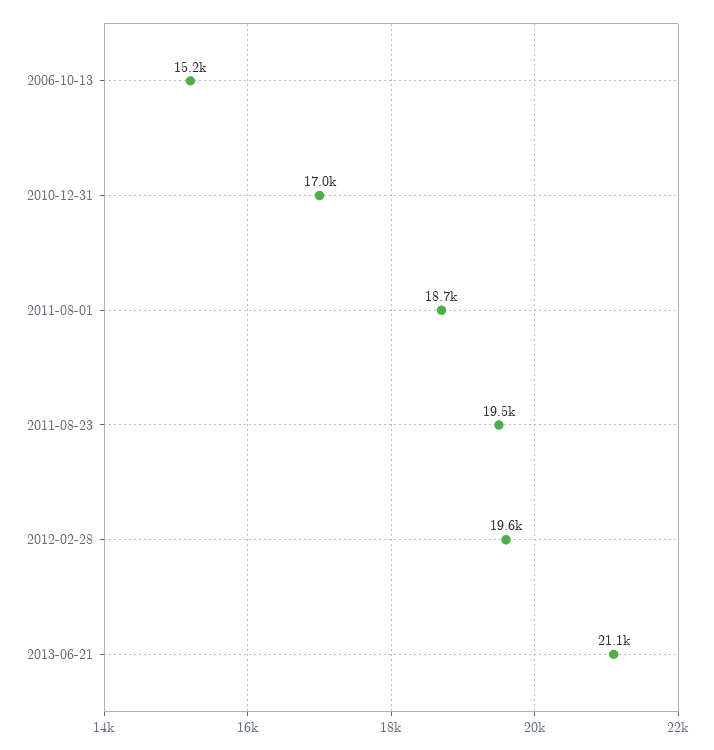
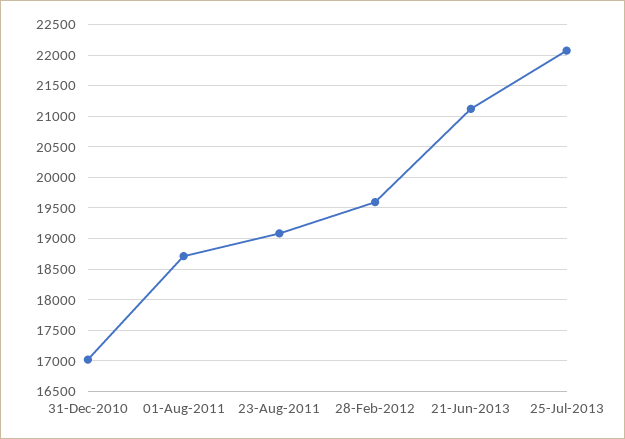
2006-10-13: 15200 -> none
2011-08-23: 19500 -> 19100
25-Jul-2013: none -> 22100

